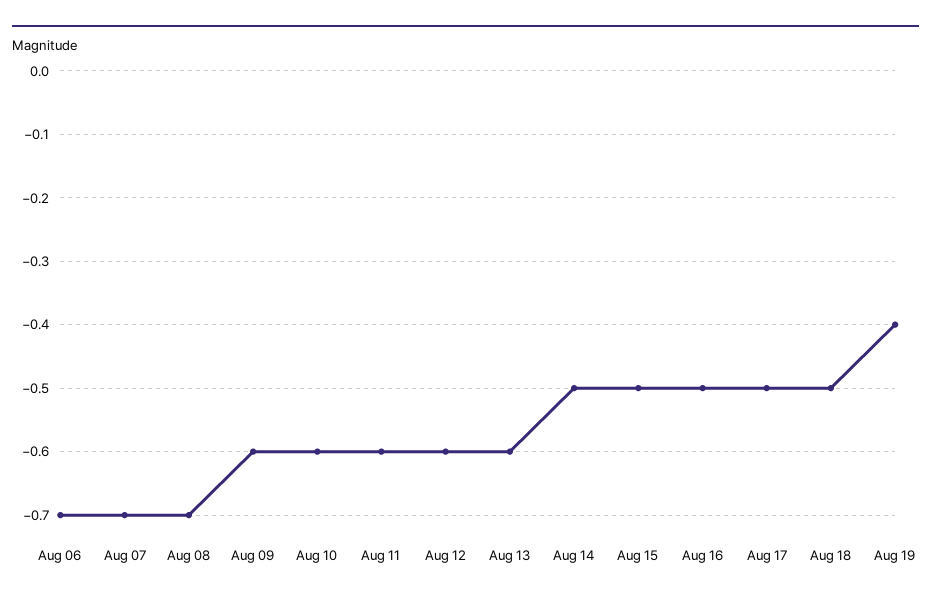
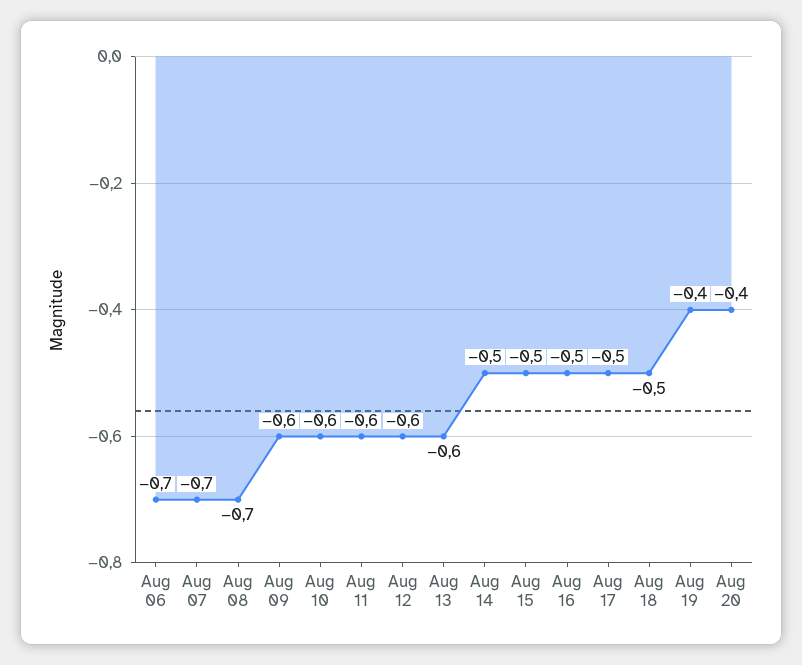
Aug 20: none -> -0.4

